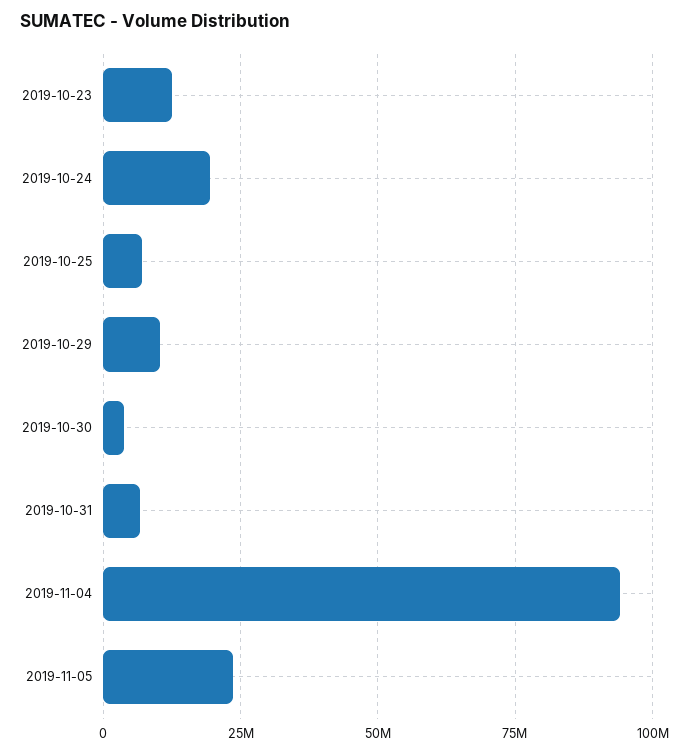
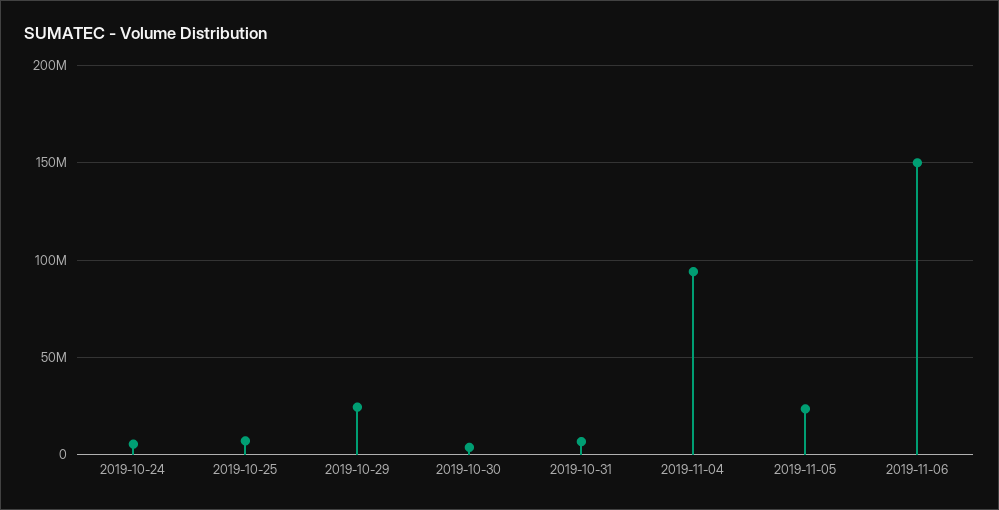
2019-10-23: 12500000 -> none
2019-10-24: 20000000 -> 5000000
2019-10-29: 10000000 -> 25000000
2019-11-06: none -> 150000000

